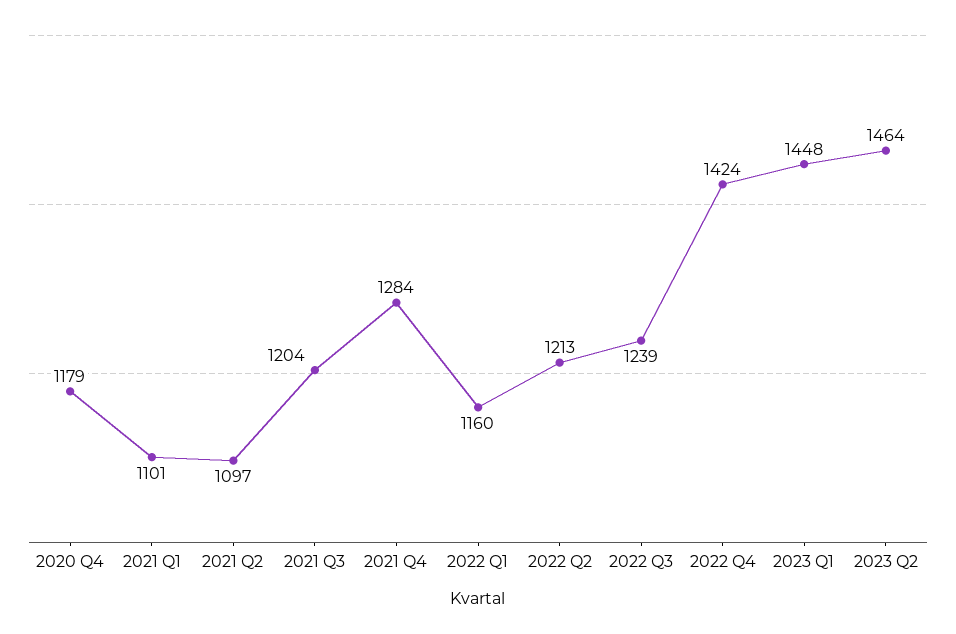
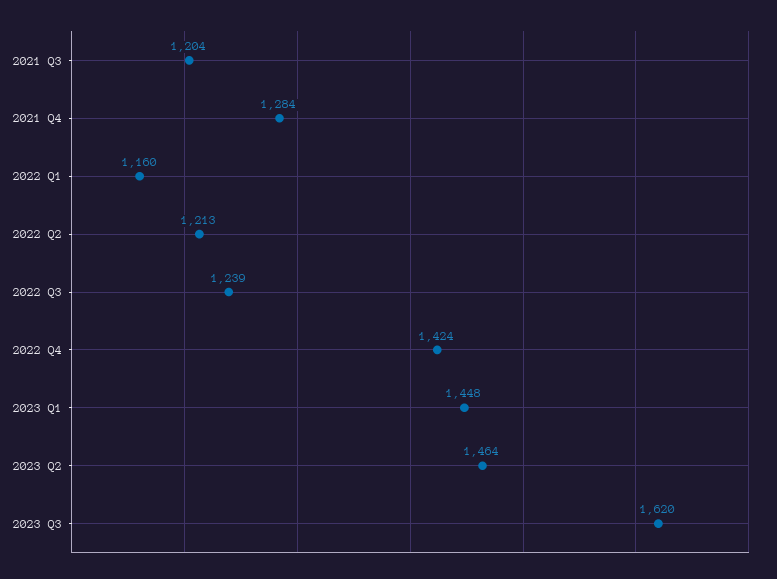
2020 Q4: 1179 -> none
2021 Q1: 1101 -> none
2021 Q2: 1097 -> none
2023 Q3: none -> 1620

